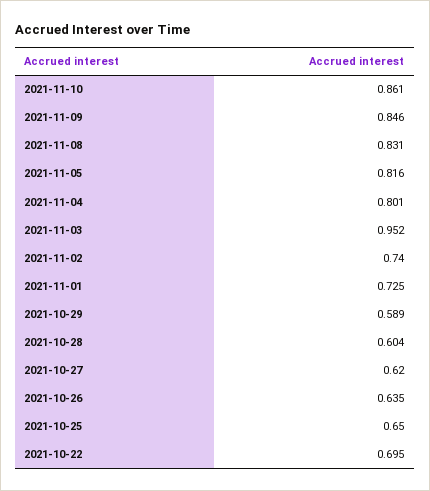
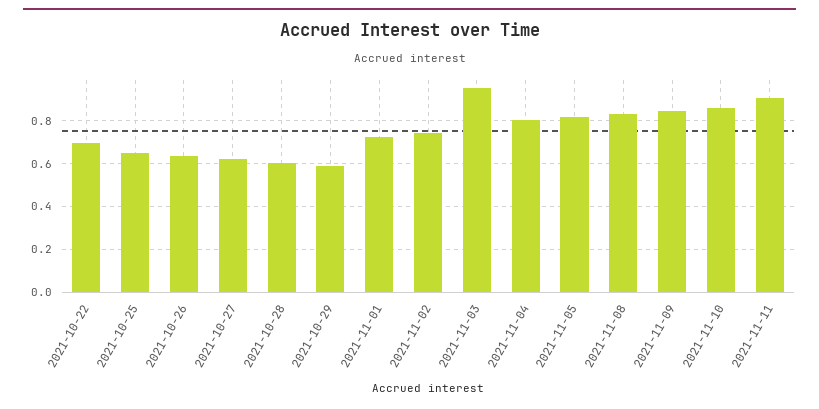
2021-11-11: none -> 0.9

